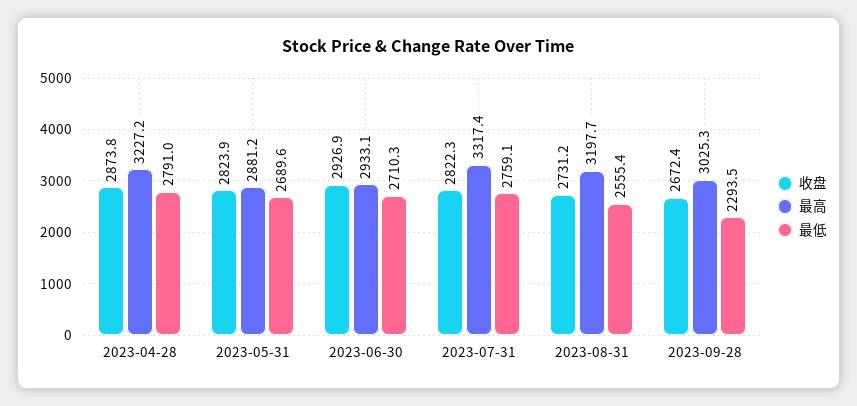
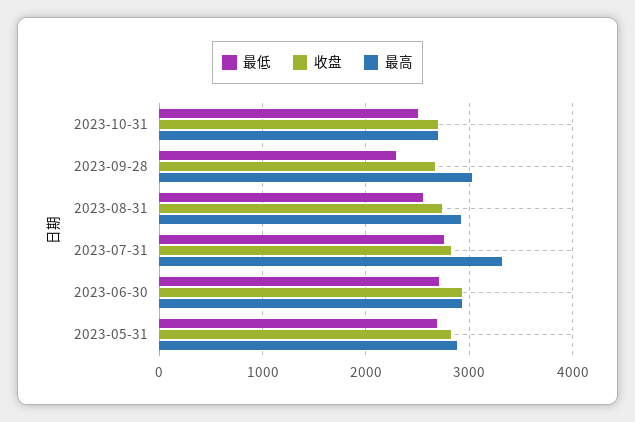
收盘, 2023-04-28: 2873.8 -> none
最高, 2023-04-28: 3227.2 -> none
最低, 2023-04-28: 2791 -> none
最高, 2023-08-31: 3197.7 -> 2900
最低, 2023-10-31: none -> 2500
收盘, 2023-10-31: none -> 2700
最高, 2023-10-31: none -> 2700

